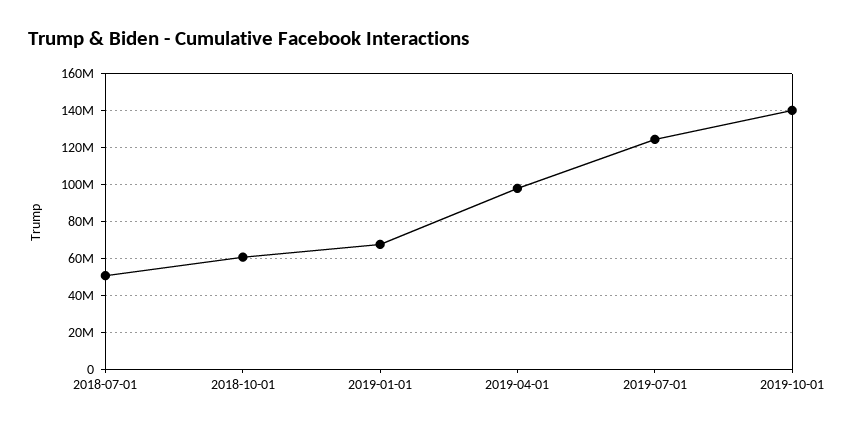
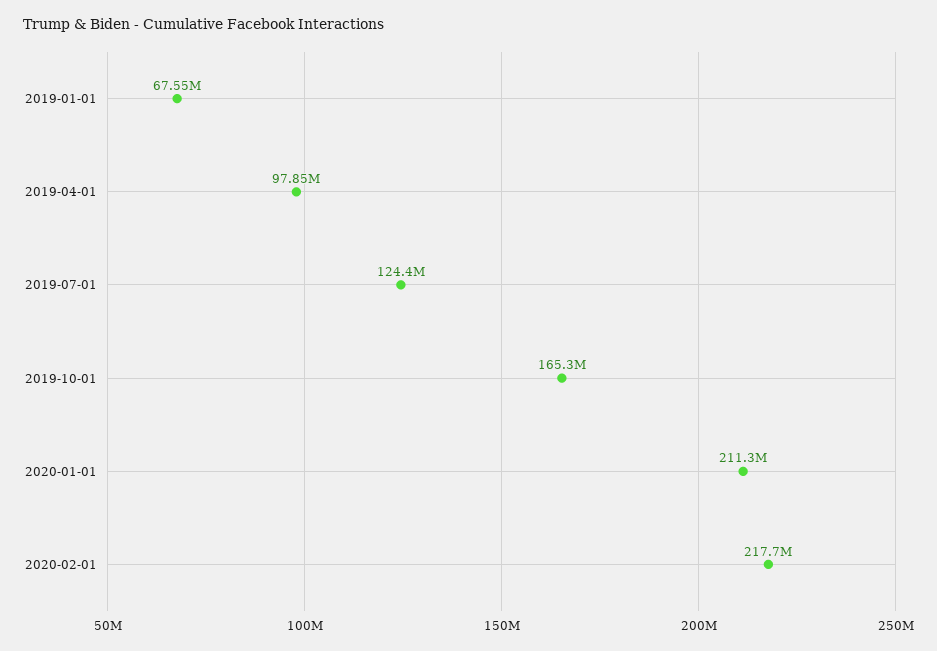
2018-07-01: 50000000 -> none
2018-10-01: 60000000 -> none
2019-10-01: 140000000 -> 165300000
2020-01-01: none -> 211300000
2020-02-01: none -> 217700000

